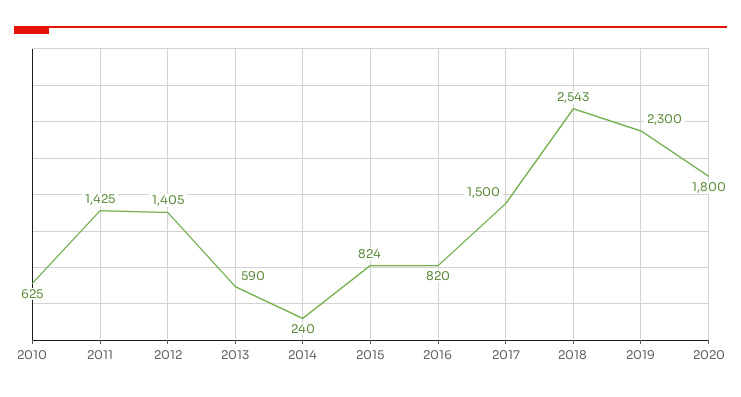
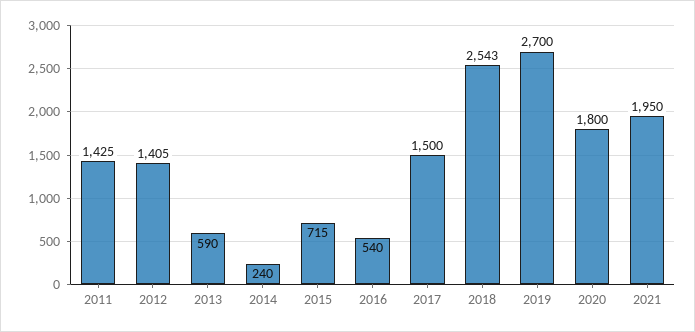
2010: 625 -> none
2015: 824 -> 715
2016: 820 -> 540
2019: 2300 -> 2700
2021: none -> 1950

